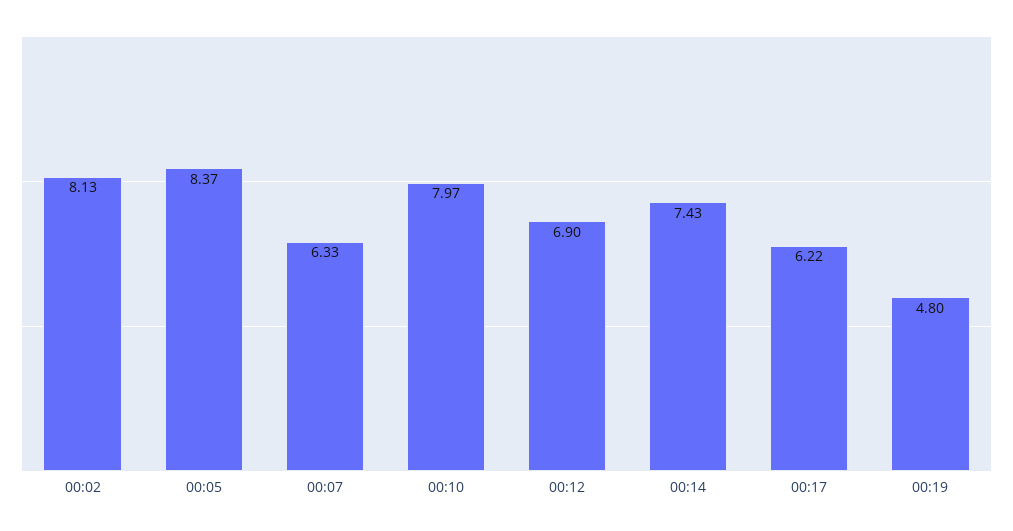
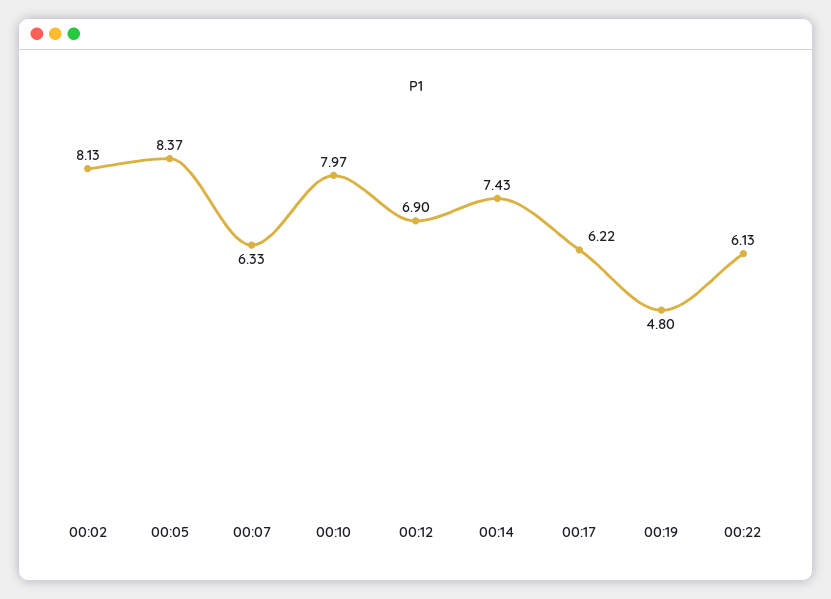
00:22: none -> 6.13

